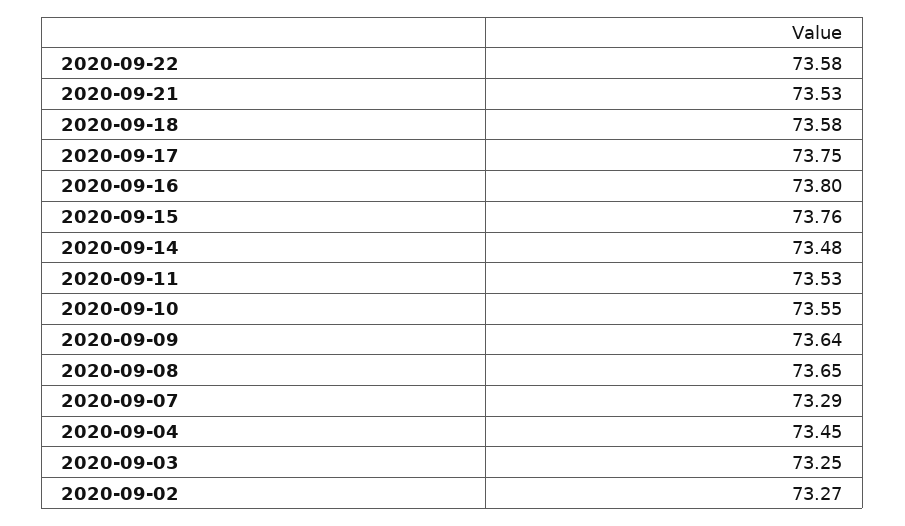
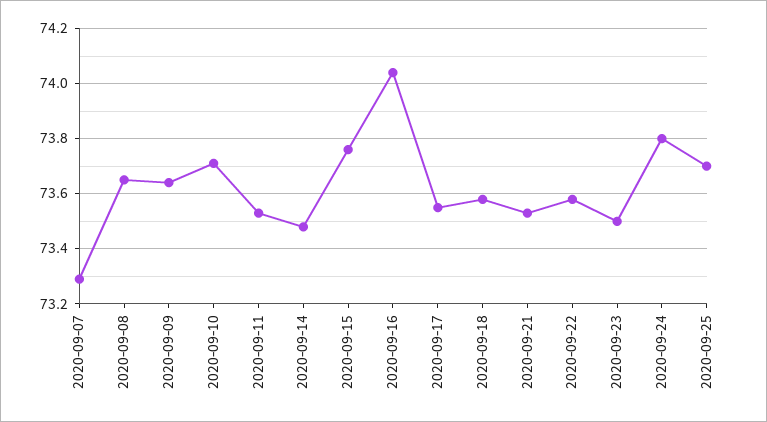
2020-09-17: 73.75 -> 73.55
2020-09-16: 73.8 -> 74.05
2020-09-10: 73.55 -> 73.7
2020-09-04: 73.45 -> none
2020-09-03: 73.25 -> none
2020-09-02: 73.27 -> none
2020-09-23: none -> 73.5
2020-09-24: none -> 73.8
2020-09-25: none -> 73.7

